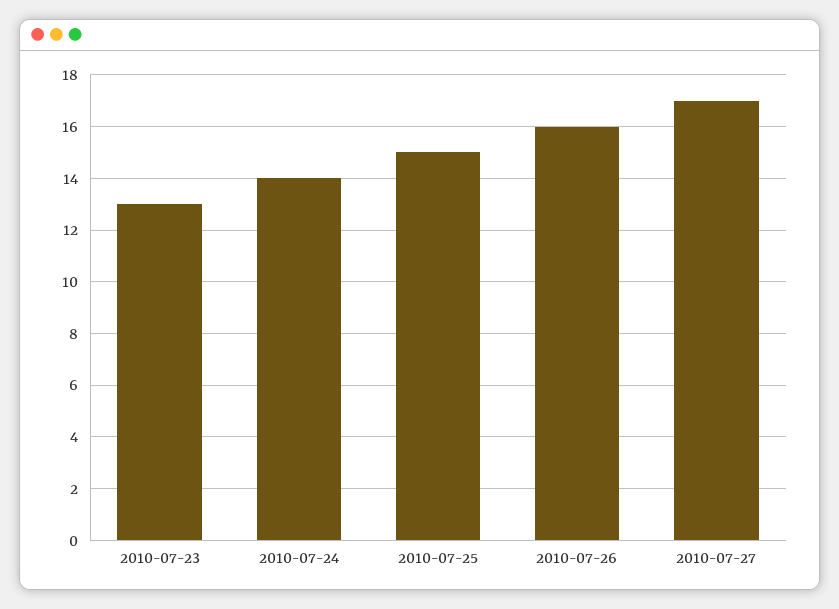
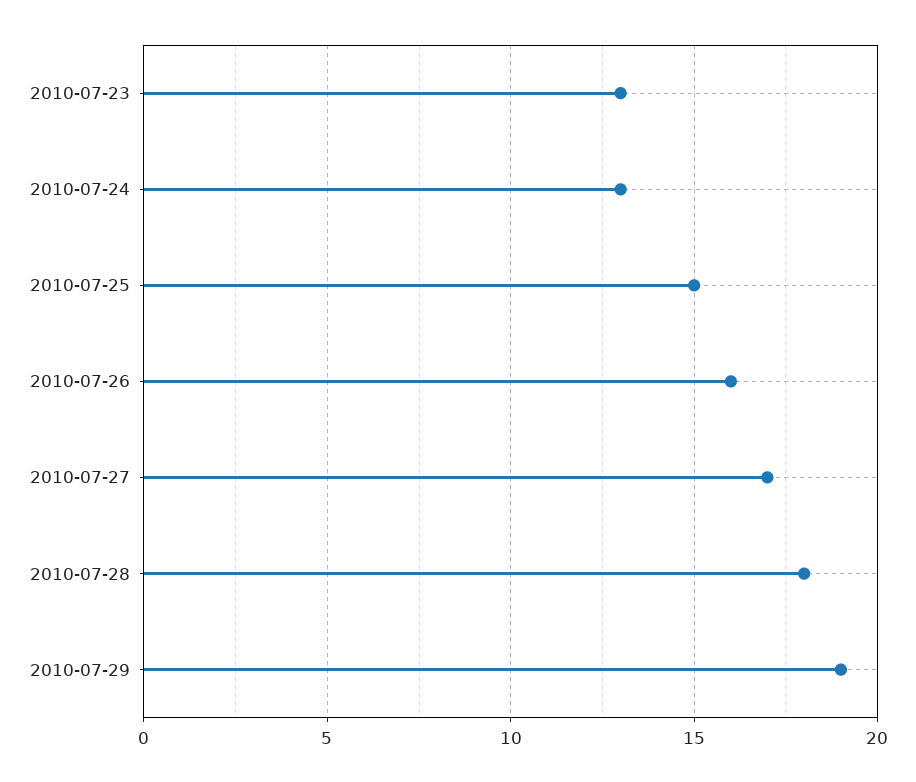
2010-07-24: 14 -> 13
2010-07-28: none -> 18
2010-07-29: none -> 19

